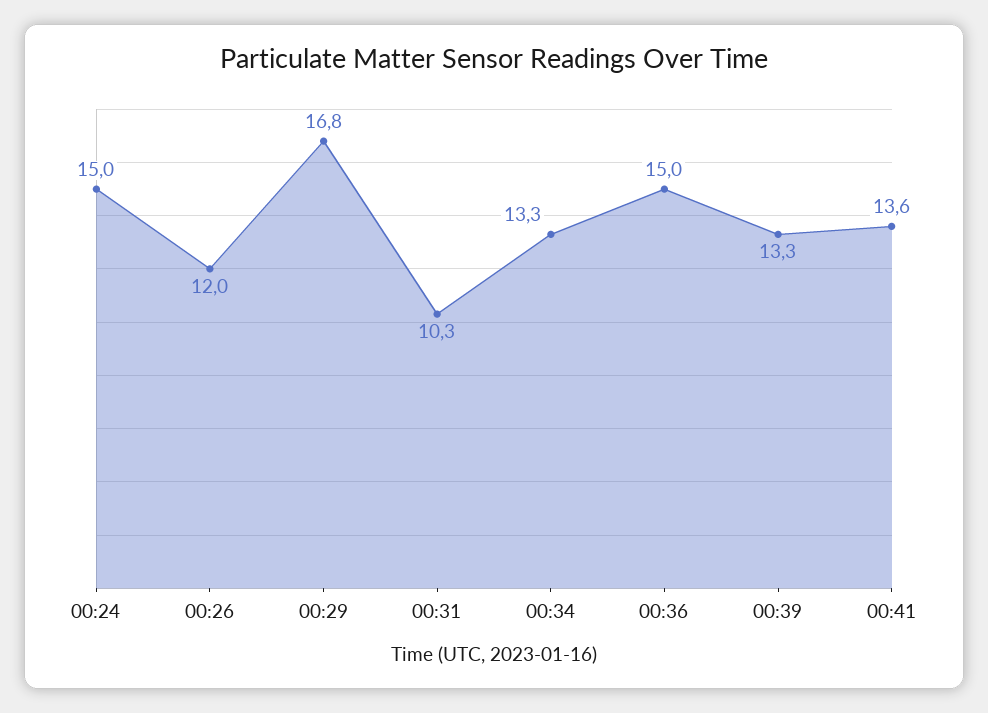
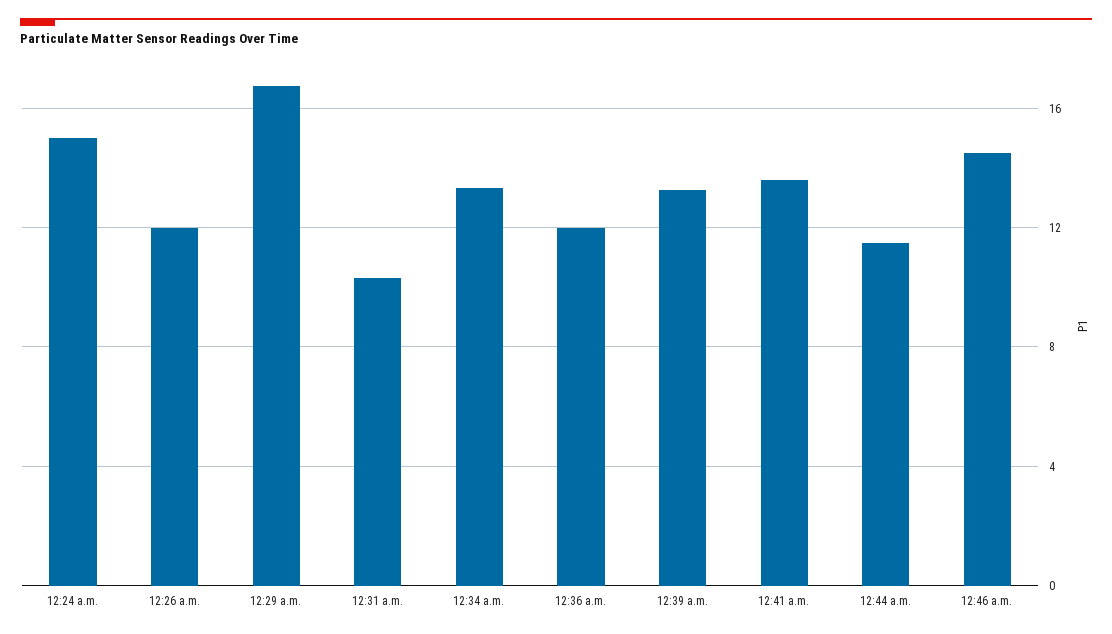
00:36: 15 -> 12
12:44 a.m.: none -> 11.5
12:46 a.m.: none -> 14.5

